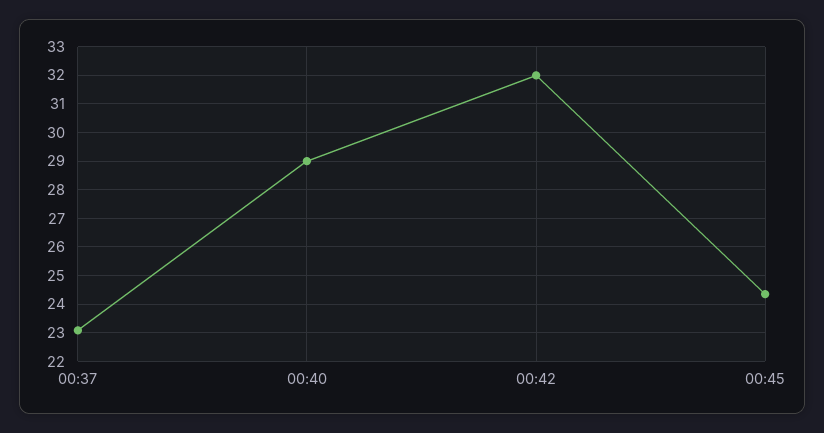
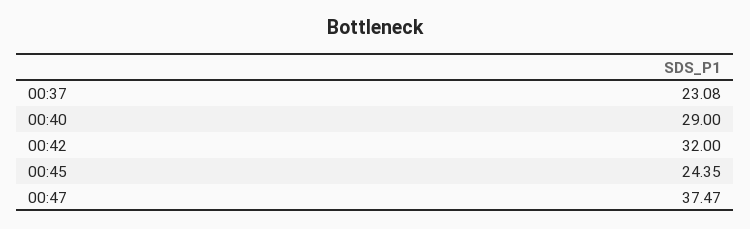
00:47: none -> 37.47

